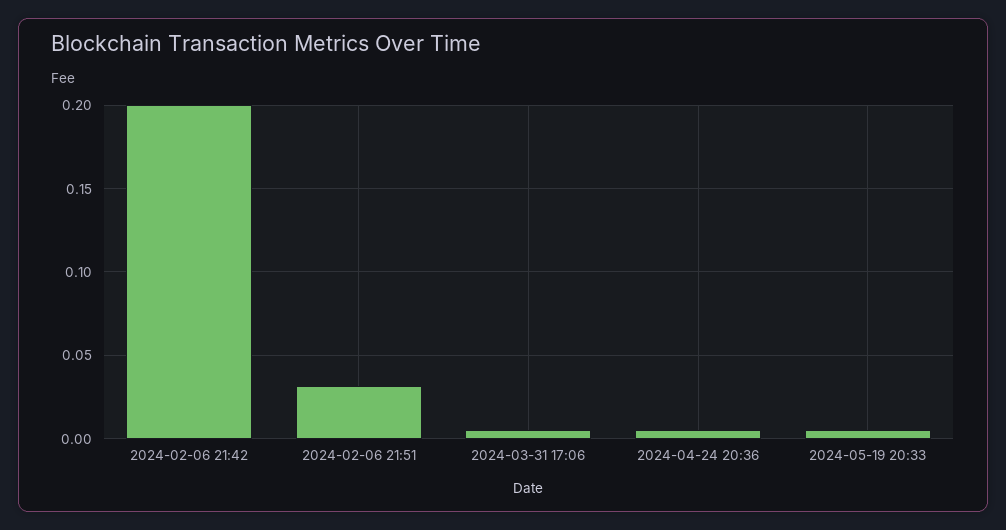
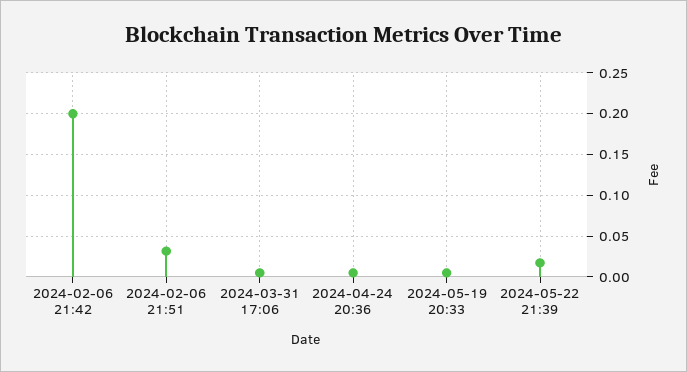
2024-05-22 21:39: none -> 0.02

